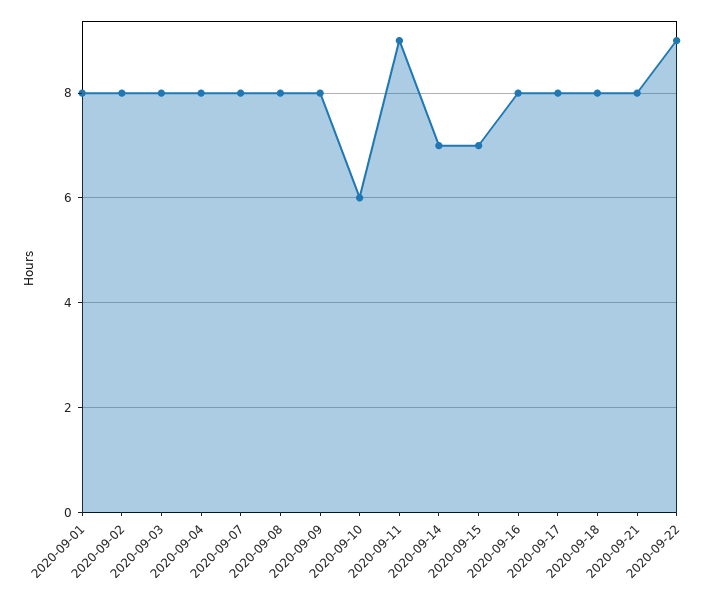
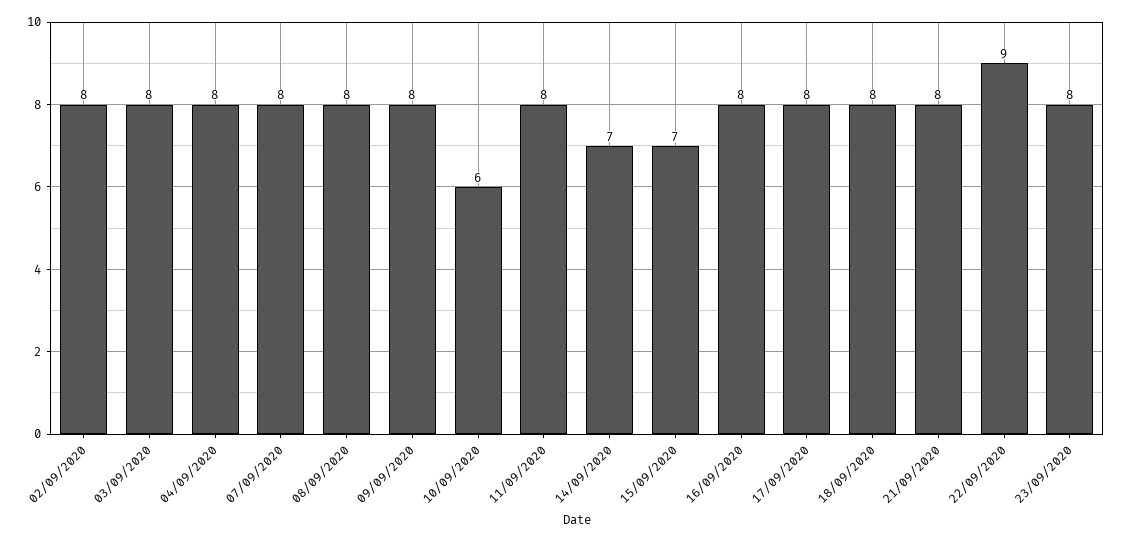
2020-09-01: 8 -> none
2020-09-11: 9 -> 8
23/09/2020: none -> 8

